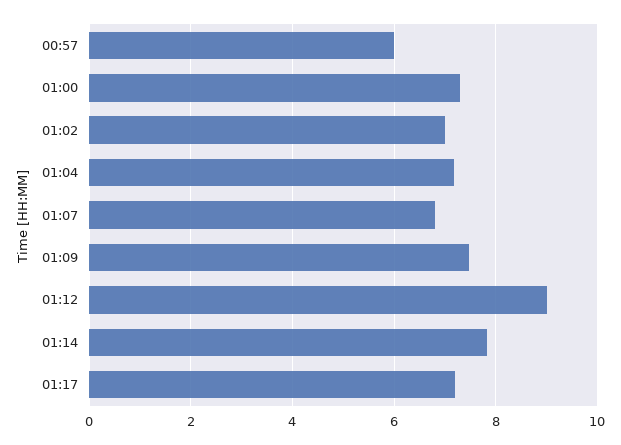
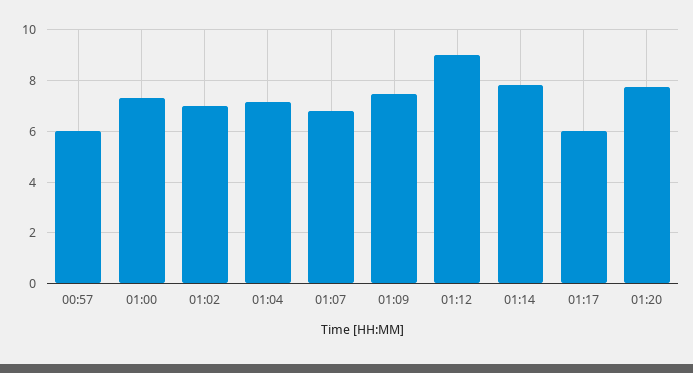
01:17: 7.2 -> 6
01:20: none -> 7.75

